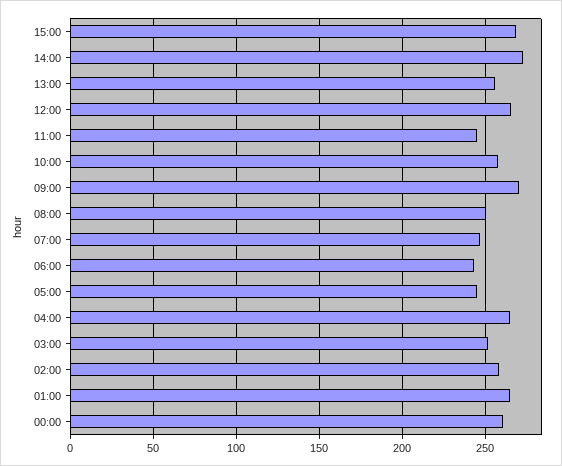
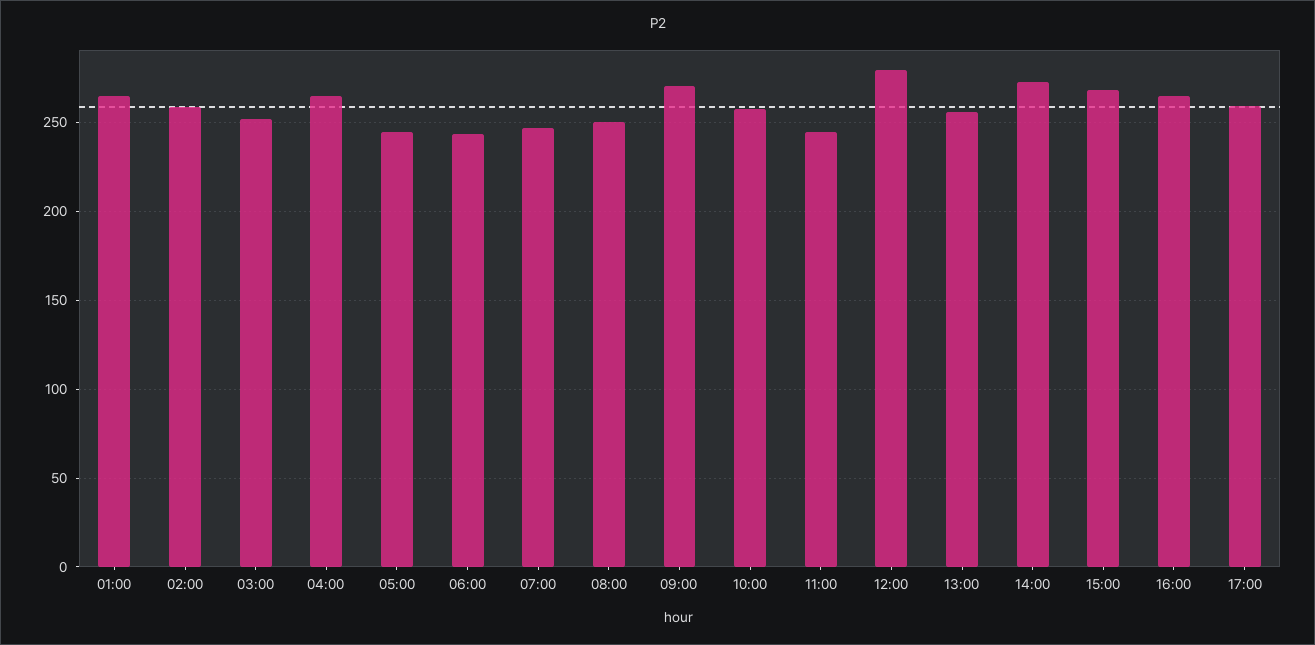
12:00: 265 -> 280
00:00: 260 -> none
16:00: none -> 265
17:00: none -> 260

